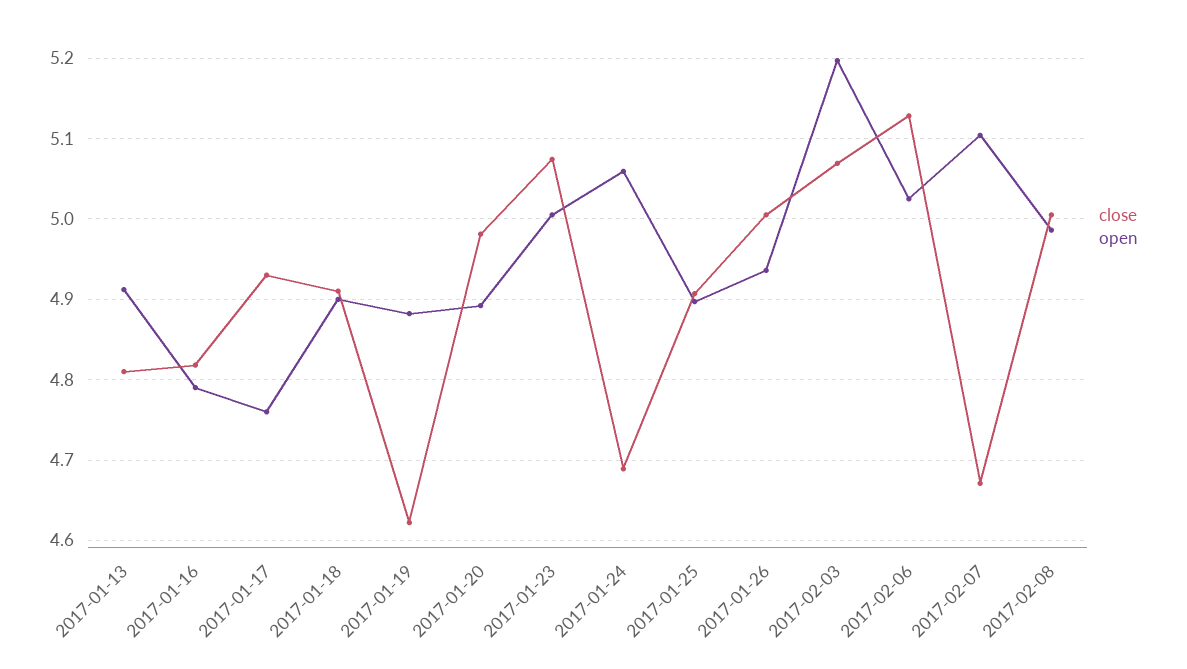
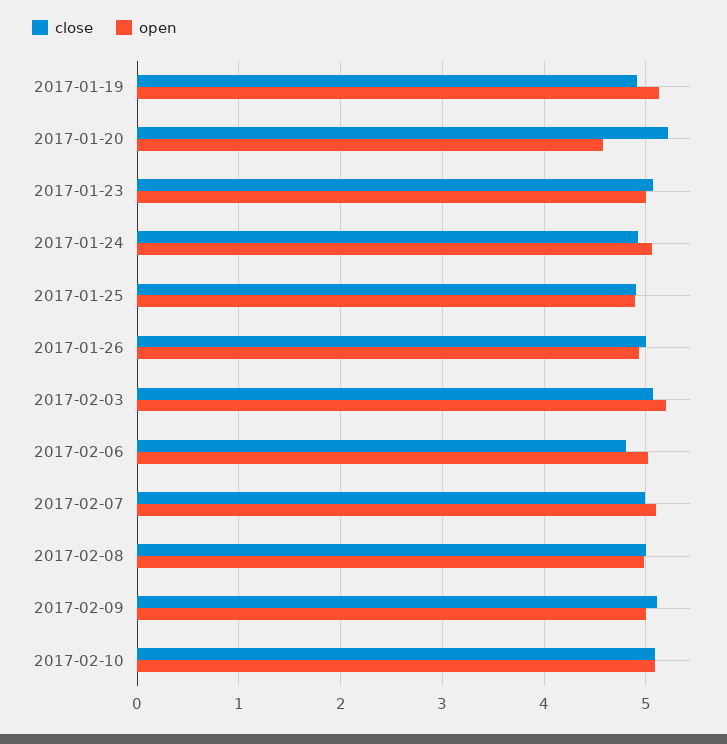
close, 2017-01-13: 4.81 -> none
open, 2017-01-13: 4.91 -> none
close, 2017-01-16: 4.82 -> none
open, 2017-01-16: 4.79 -> none
close, 2017-01-17: 4.93 -> none
open, 2017-01-17: 4.76 -> none
close, 2017-01-18: 4.91 -> none
open, 2017-01-18: 4.9 -> none
close, 2017-01-19: 4.62 -> 4.9
open, 2017-01-19: 4.88 -> 5.1
close, 2017-01-20: 4.98 -> 5.2
open, 2017-01-20: 4.89 -> 4.6
close, 2017-01-24: 4.69 -> 4.9
close, 2017-02-06: 5.13 -> 4.8
close, 2017-02-07: 4.67 -> 5
close, 2017-02-09: none -> 5.1
open, 2017-02-09: none -> 5
close, 2017-02-10: none -> 5.1
open, 2017-02-10: none -> 5.1

